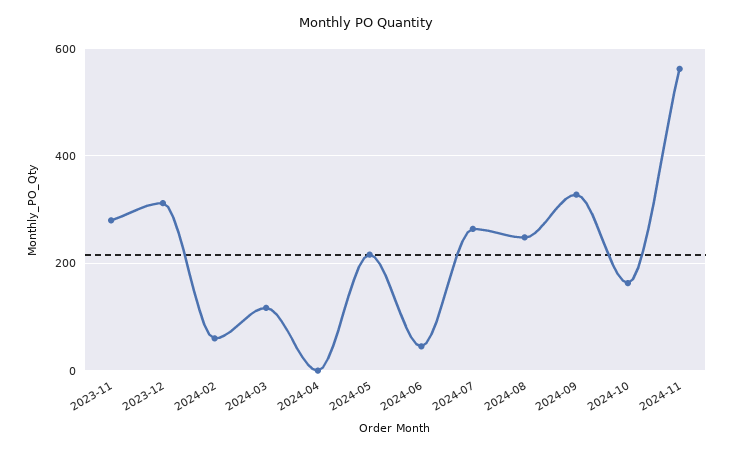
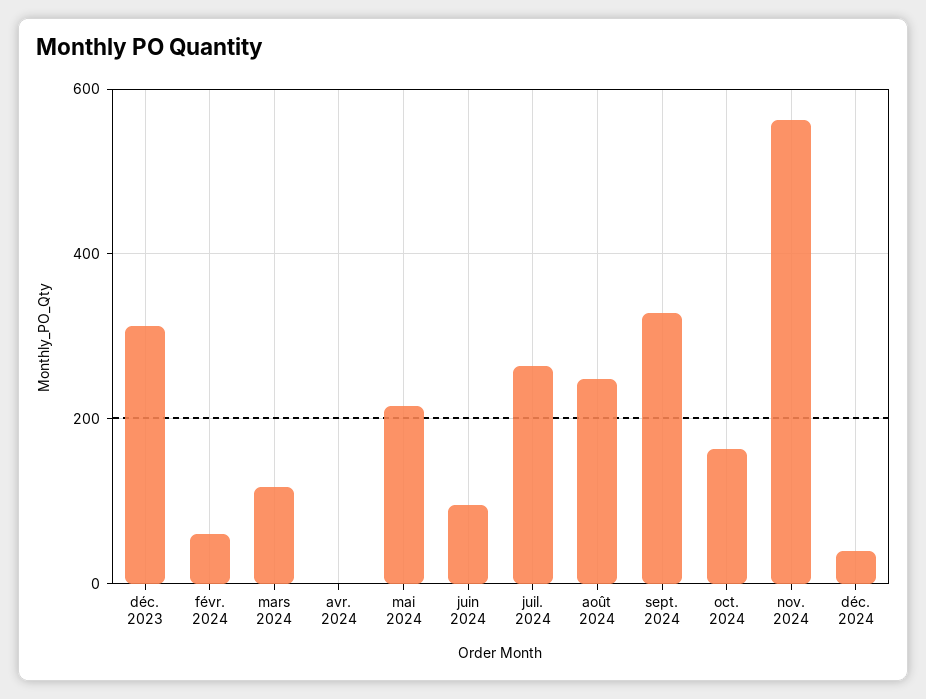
2023-11: 280 -> none
2024-06: 40 -> 100
déc. 2024: none -> 40

